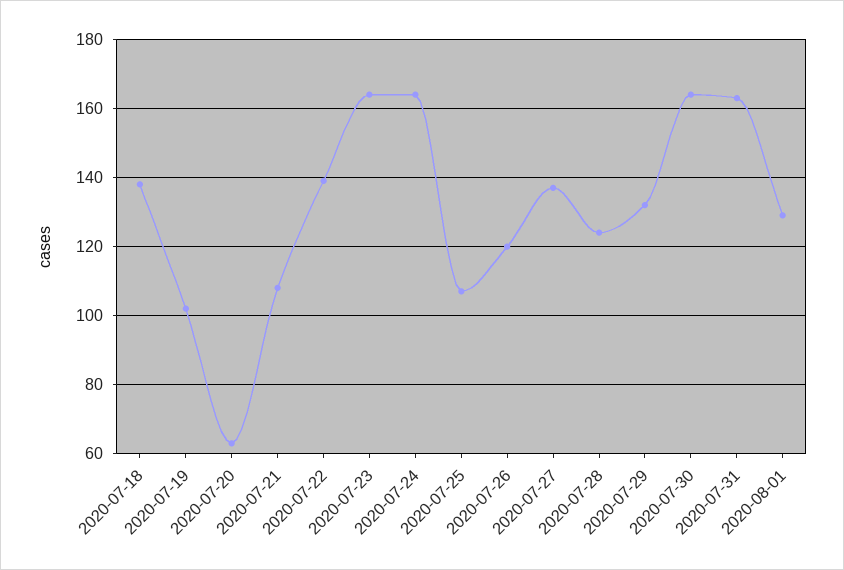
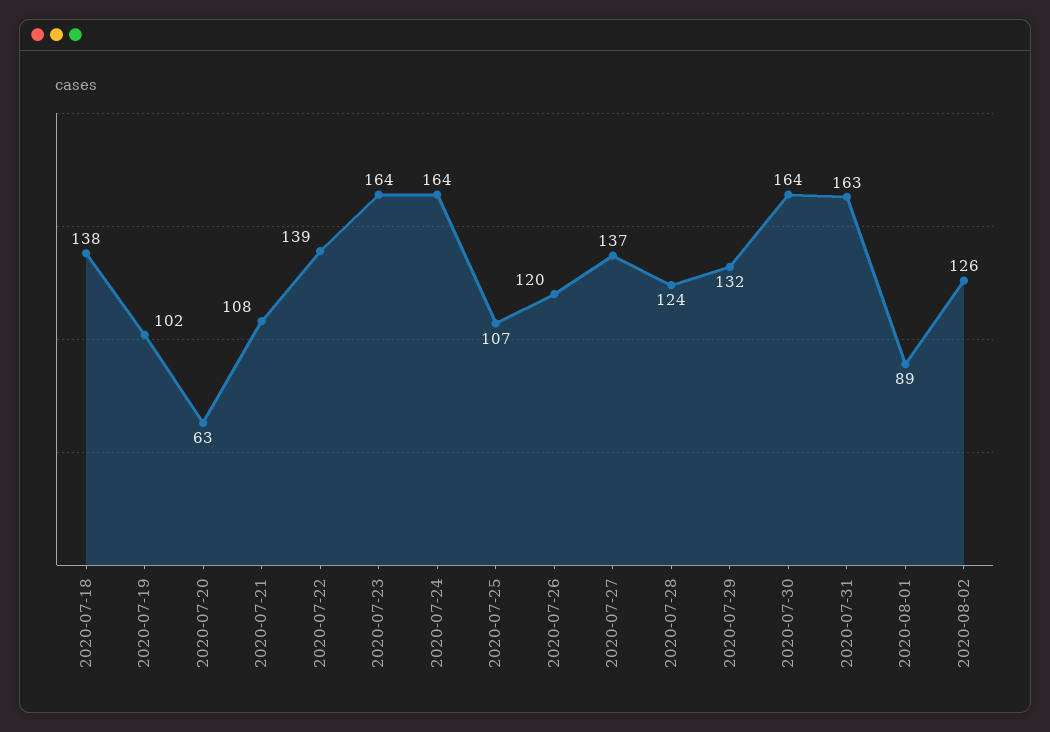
2020-08-01: 130 -> 89
2020-08-02: none -> 126

